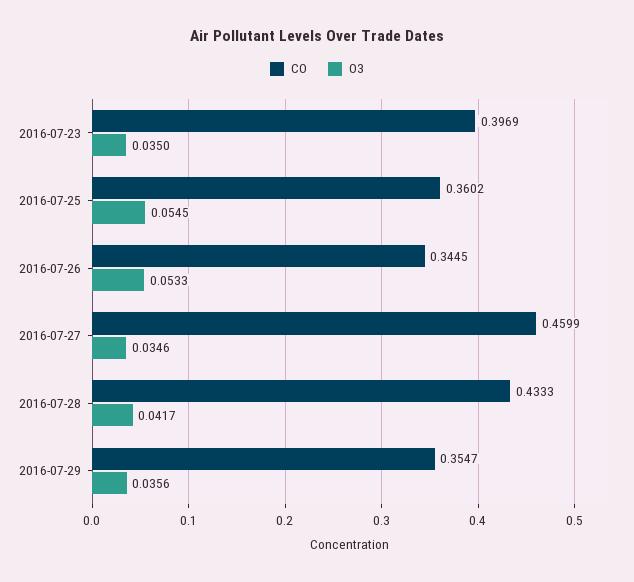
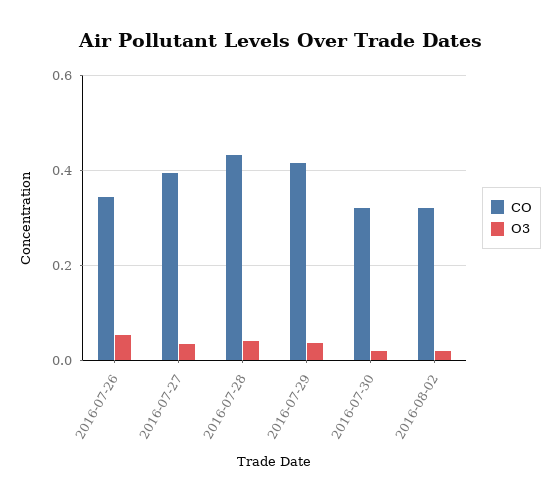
CO, 2016-07-23: 0.3969 -> none
O3, 2016-07-23: 0.035 -> none
CO, 2016-07-25: 0.3602 -> none
O3, 2016-07-25: 0.0545 -> none
CO, 2016-07-27: 0.4599 -> 0.4
CO, 2016-07-29: 0.3547 -> 0.42
CO, 2016-07-30: none -> 0.32
O3, 2016-07-30: none -> 0.02
CO, 2016-08-02: none -> 0.32
O3, 2016-08-02: none -> 0.02

